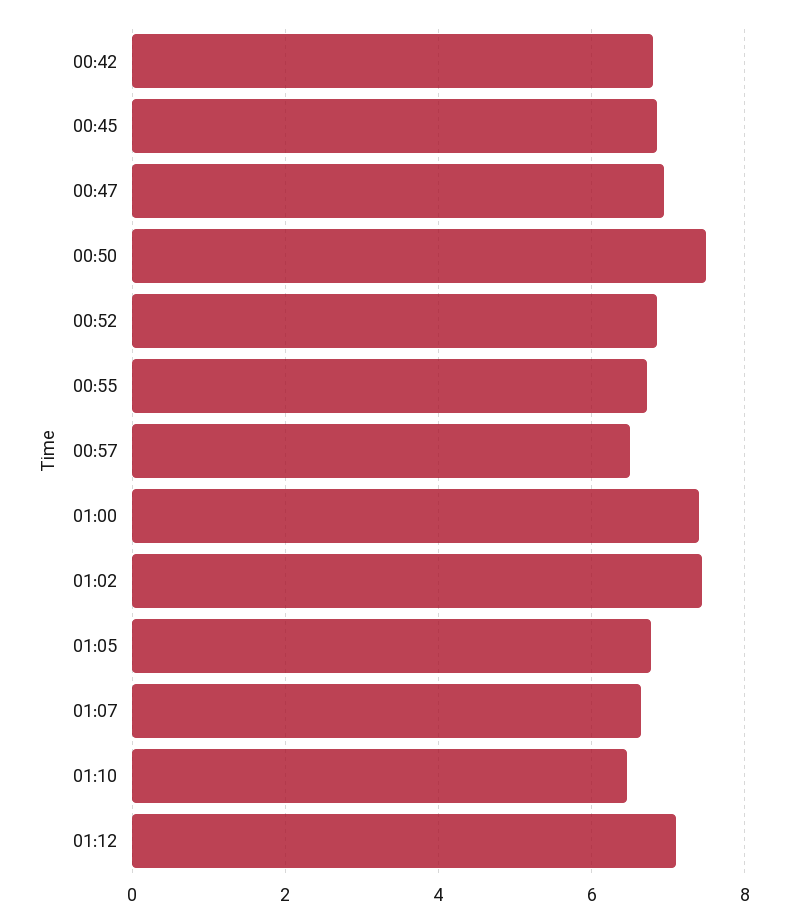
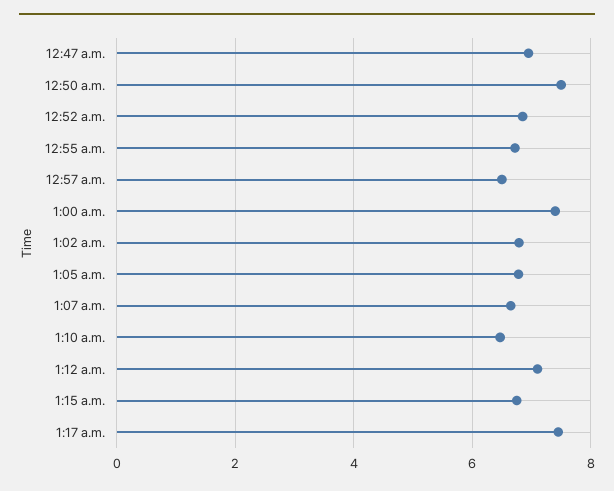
00:42: 6.8 -> none
00:45: 6.8 -> none
01:02: 7.4 -> 6.8
1:15 a.m.: none -> 6.8
1:17 a.m.: none -> 7.4

